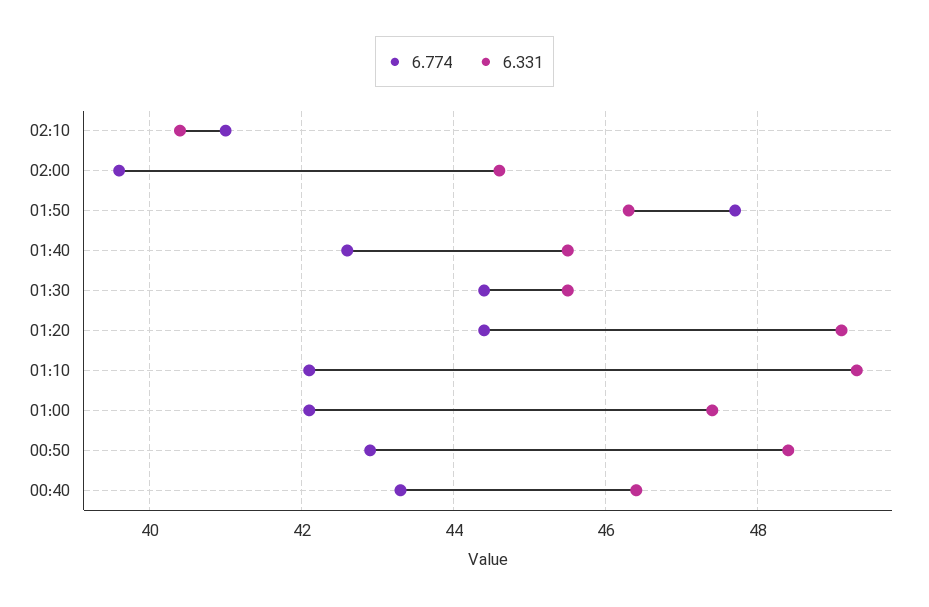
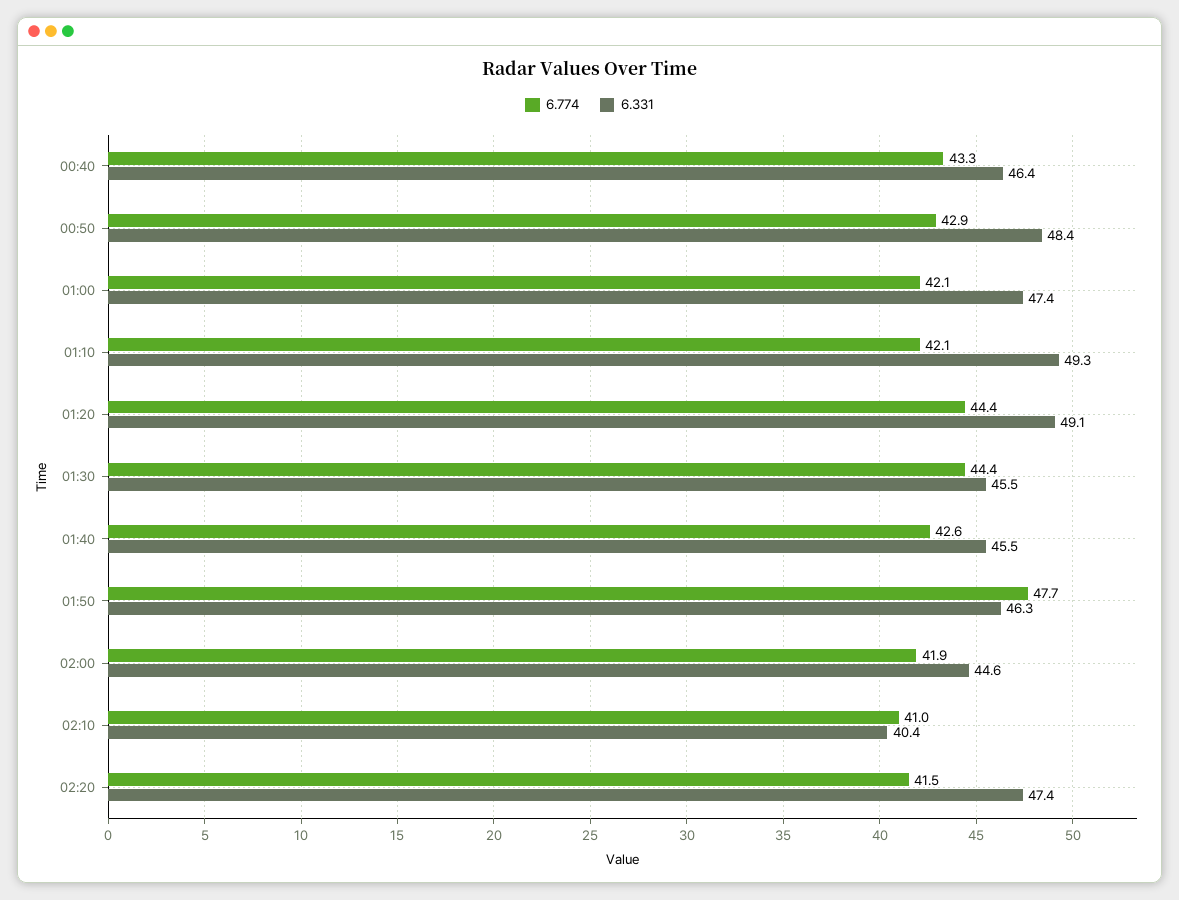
6.774, 02:00: 39.5 -> 41.9
6.774, 02:20: none -> 41.5
6.331, 02:20: none -> 47.4

